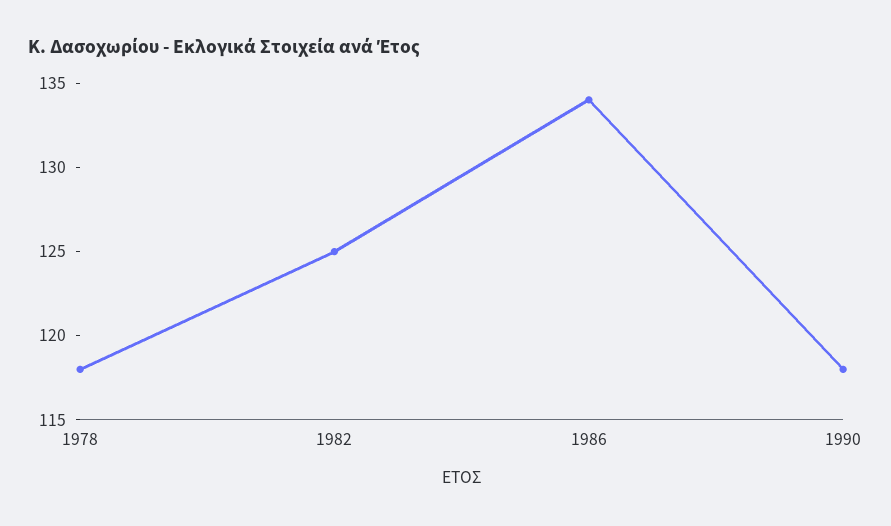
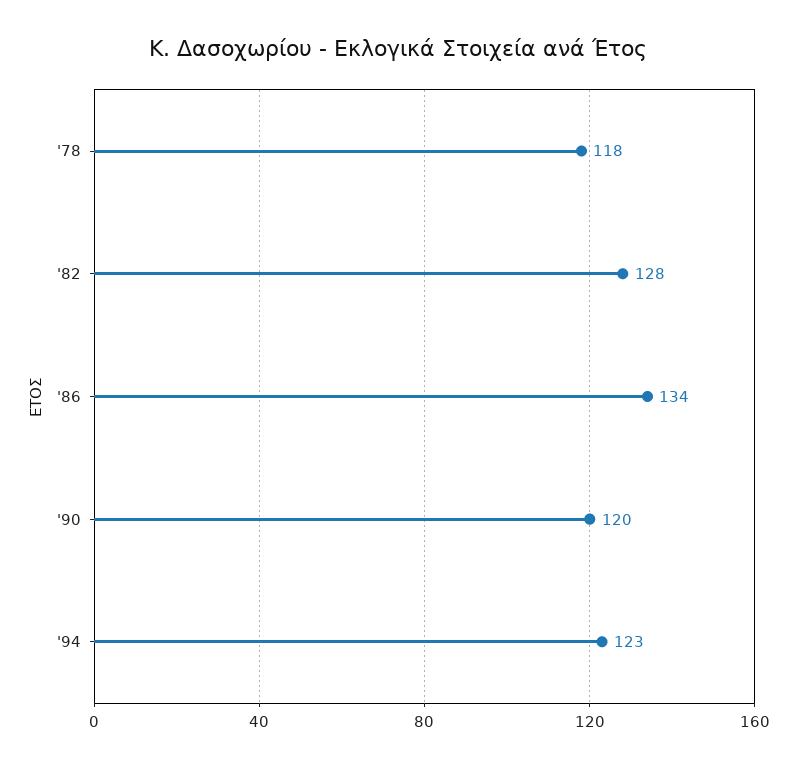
1982: 125 -> 128
1990: 118 -> 120
'94: none -> 123

